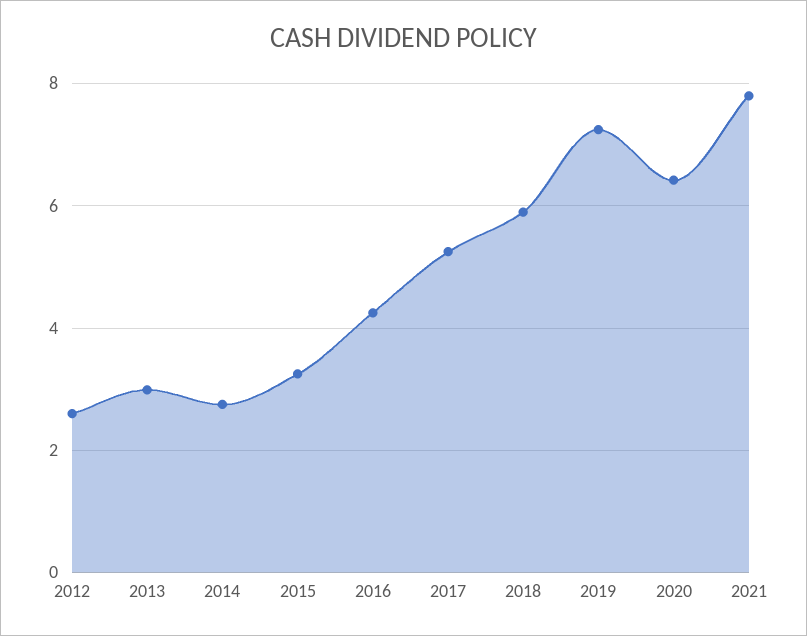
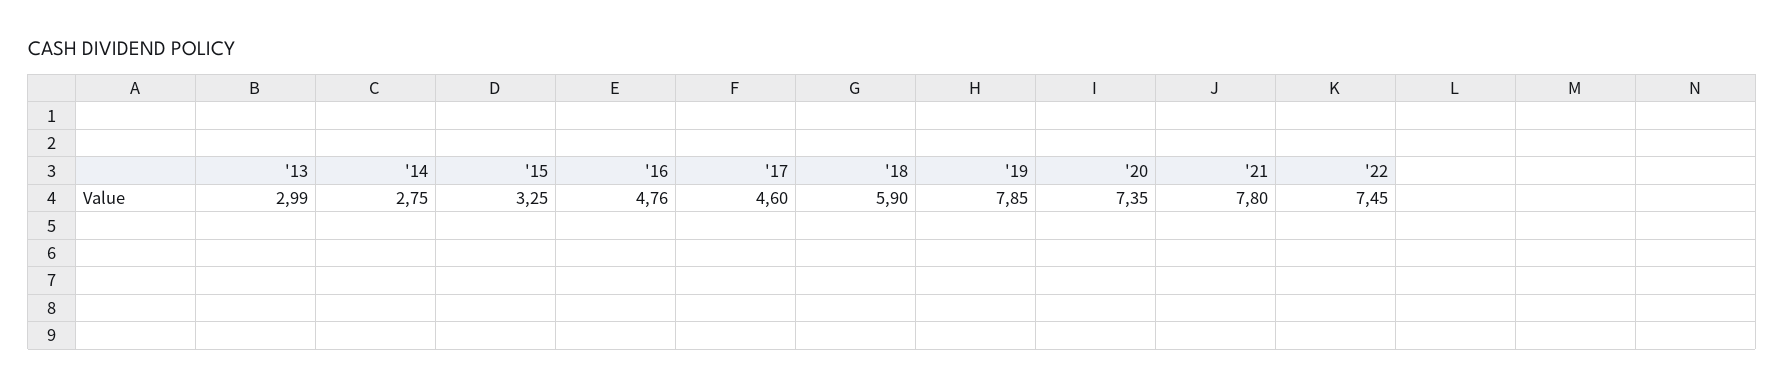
2012: 2.6 -> none
2016: 4.2 -> 4.76
2017: 5.2 -> 4.6
2019: 7.2 -> 7.85
2020: 6.4 -> 7.35
'22: none -> 7.45

